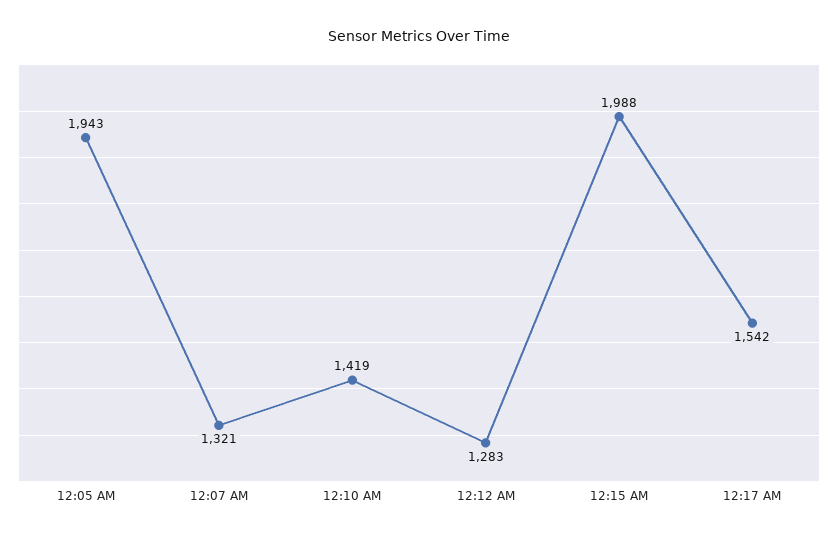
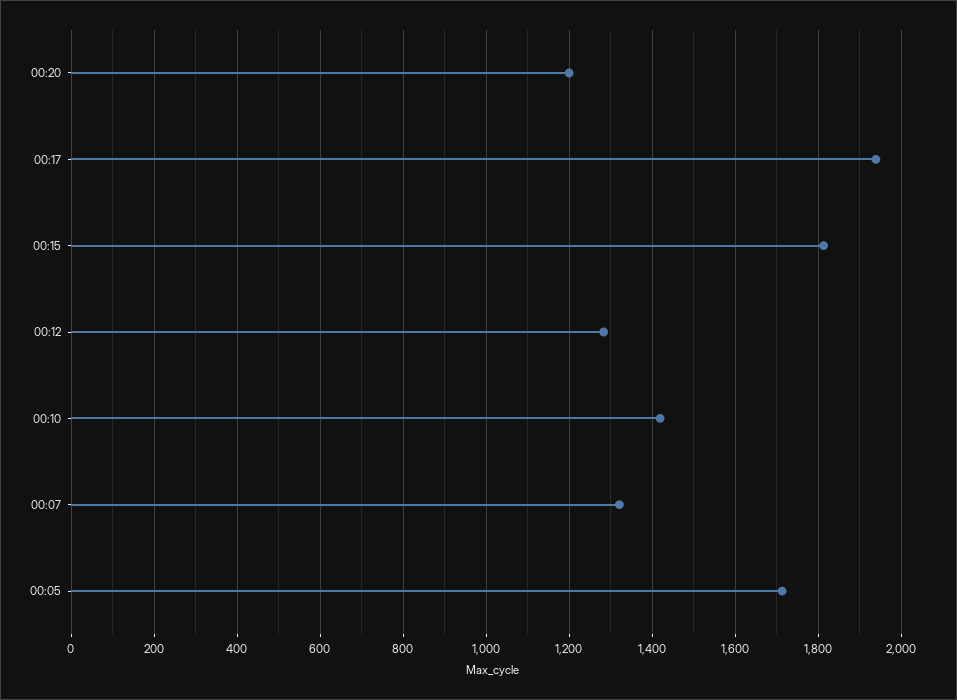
12:05 AM: 1943 -> 1720
12:15 AM: 1988 -> 1820
12:17 AM: 1542 -> 1940
00:20: none -> 1200

